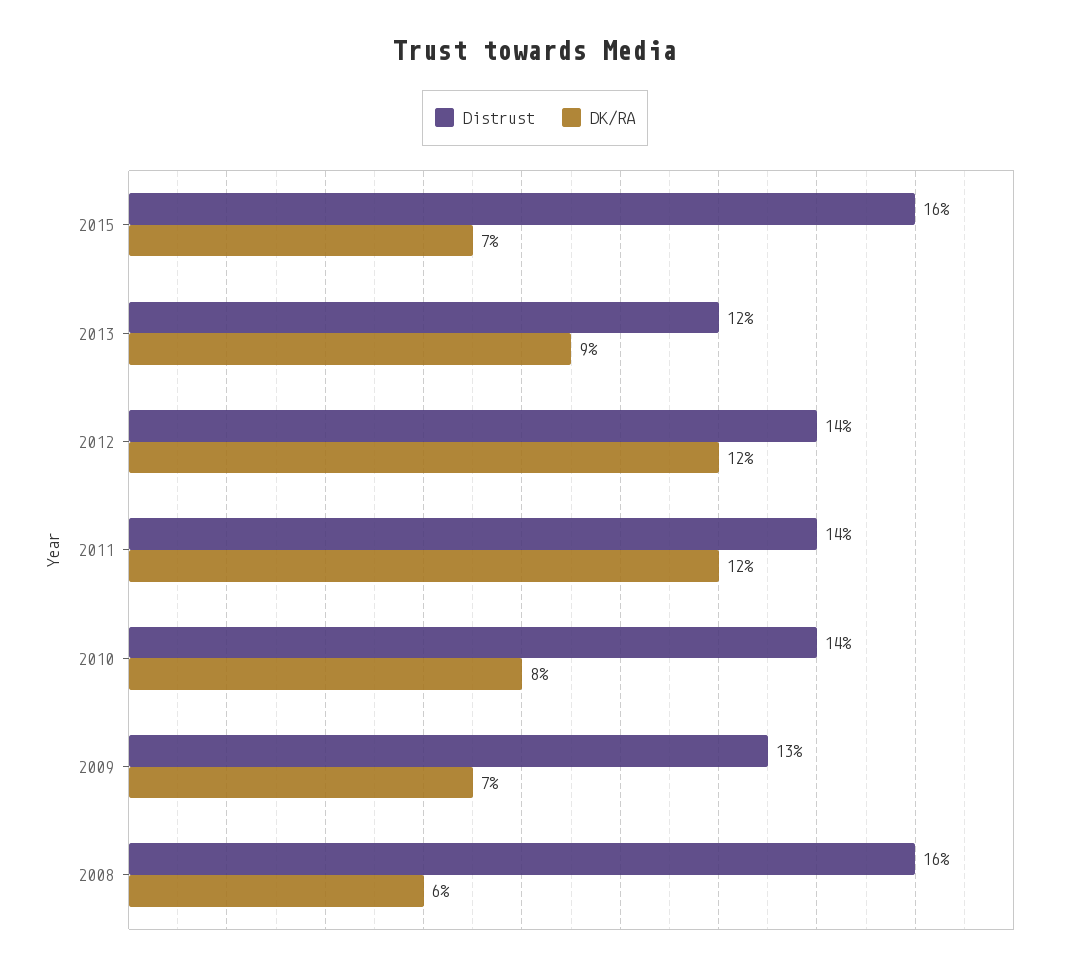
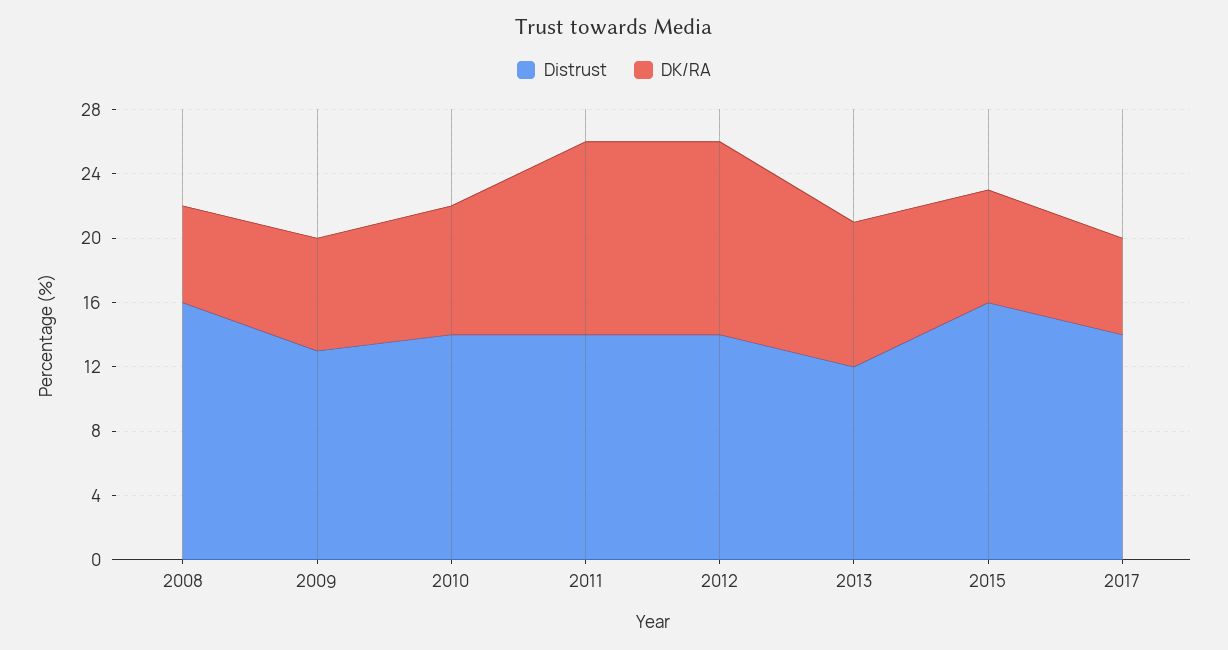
Distrust, 2017: none -> 14
DK/RA, 2017: none -> 6

